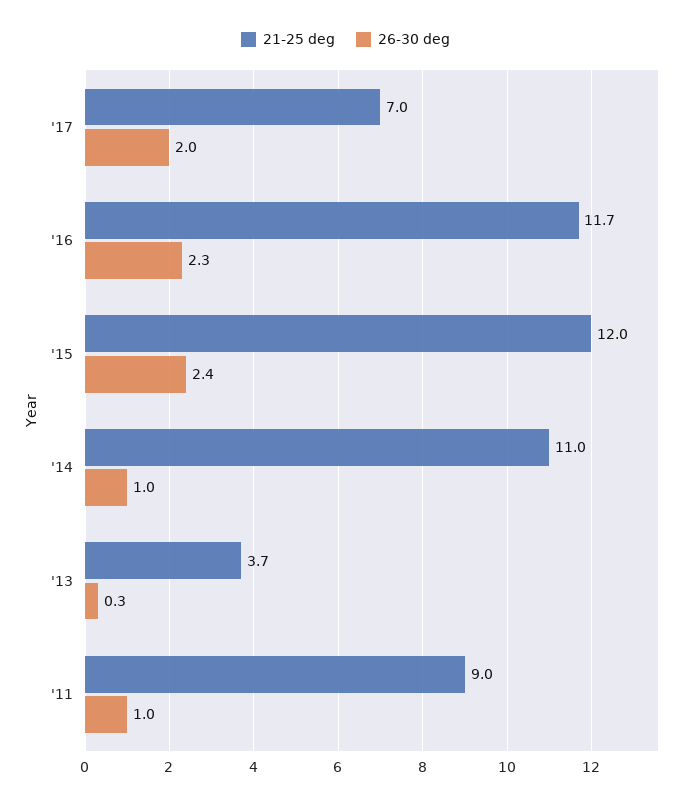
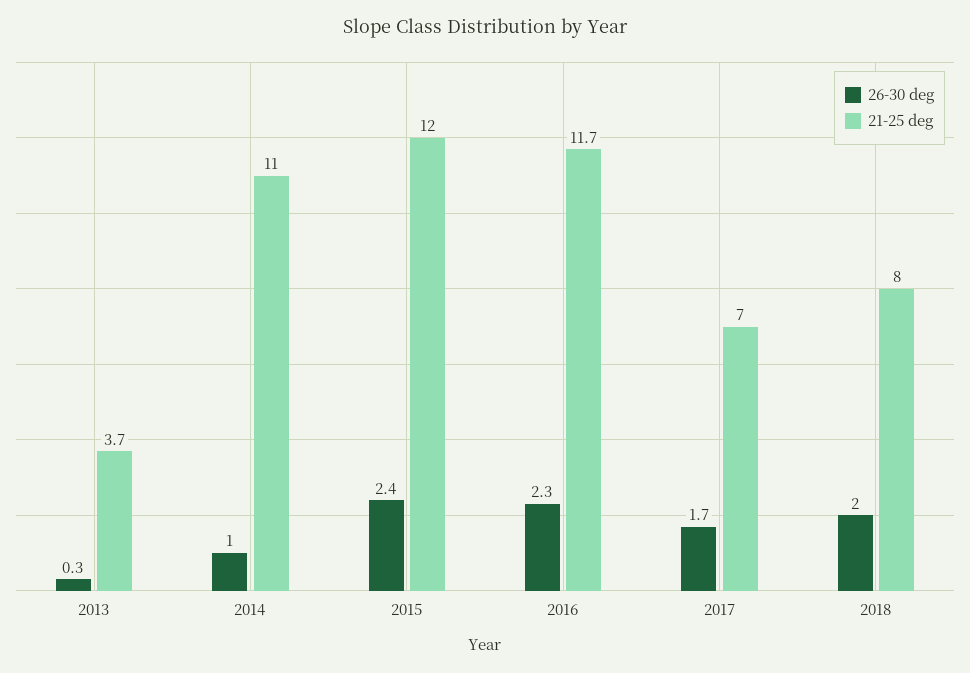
26-30 deg, '17: 2 -> 1.7
21-25 deg, '11: 9 -> none
26-30 deg, '11: 1 -> none
26-30 deg, 2018: none -> 2
21-25 deg, 2018: none -> 8

